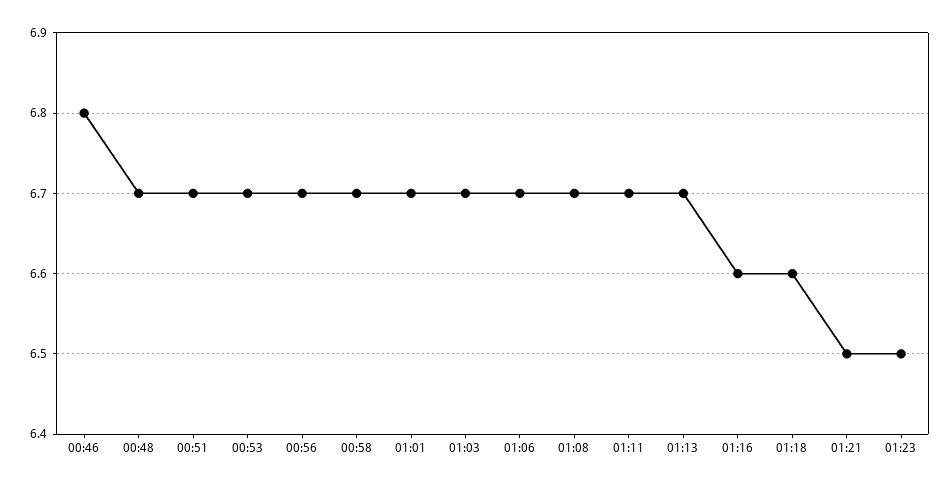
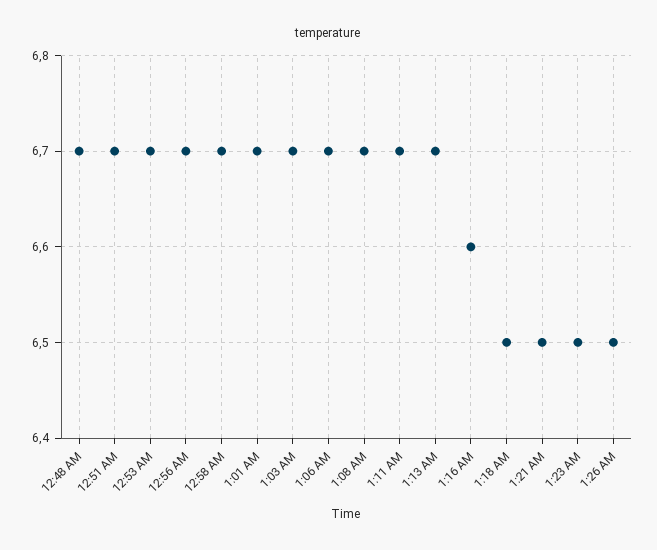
00:46: 6.8 -> none
01:18: 6.6 -> 6.5
1:26 AM: none -> 6.5

